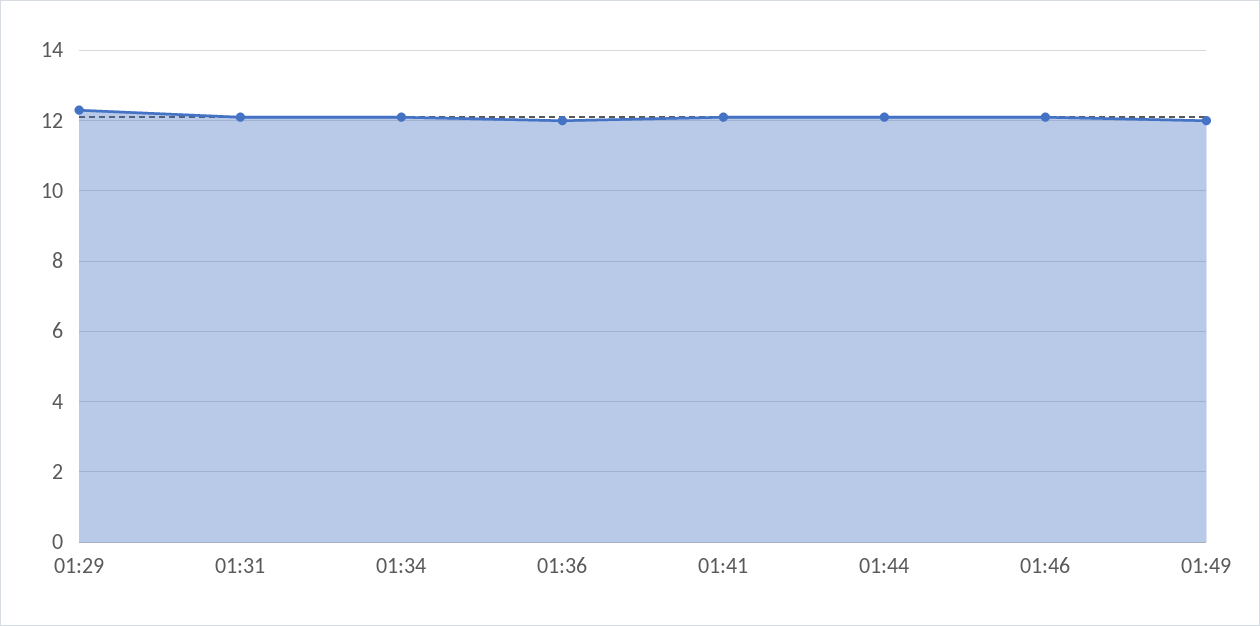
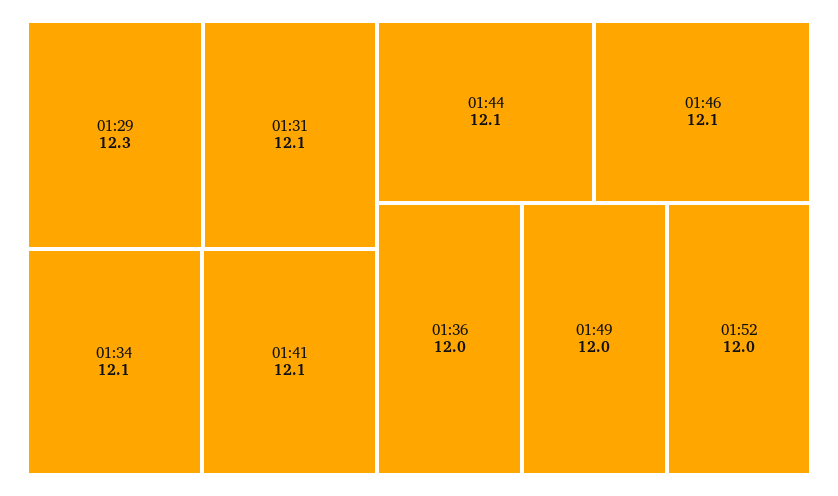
01:52: none -> 12

